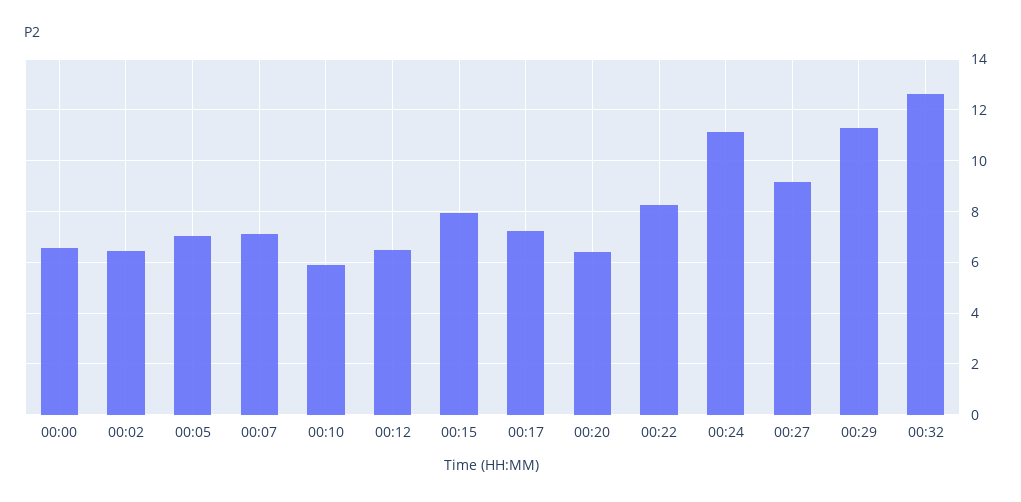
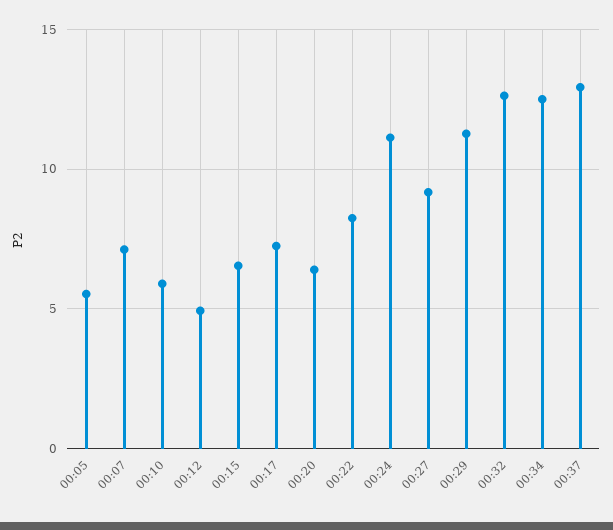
00:00: 6.5 -> none
00:02: 6.5 -> none
00:05: 7 -> 5.5
00:12: 6.5 -> 5
00:15: 8 -> 6.5
00:34: none -> 12.5
00:37: none -> 13

